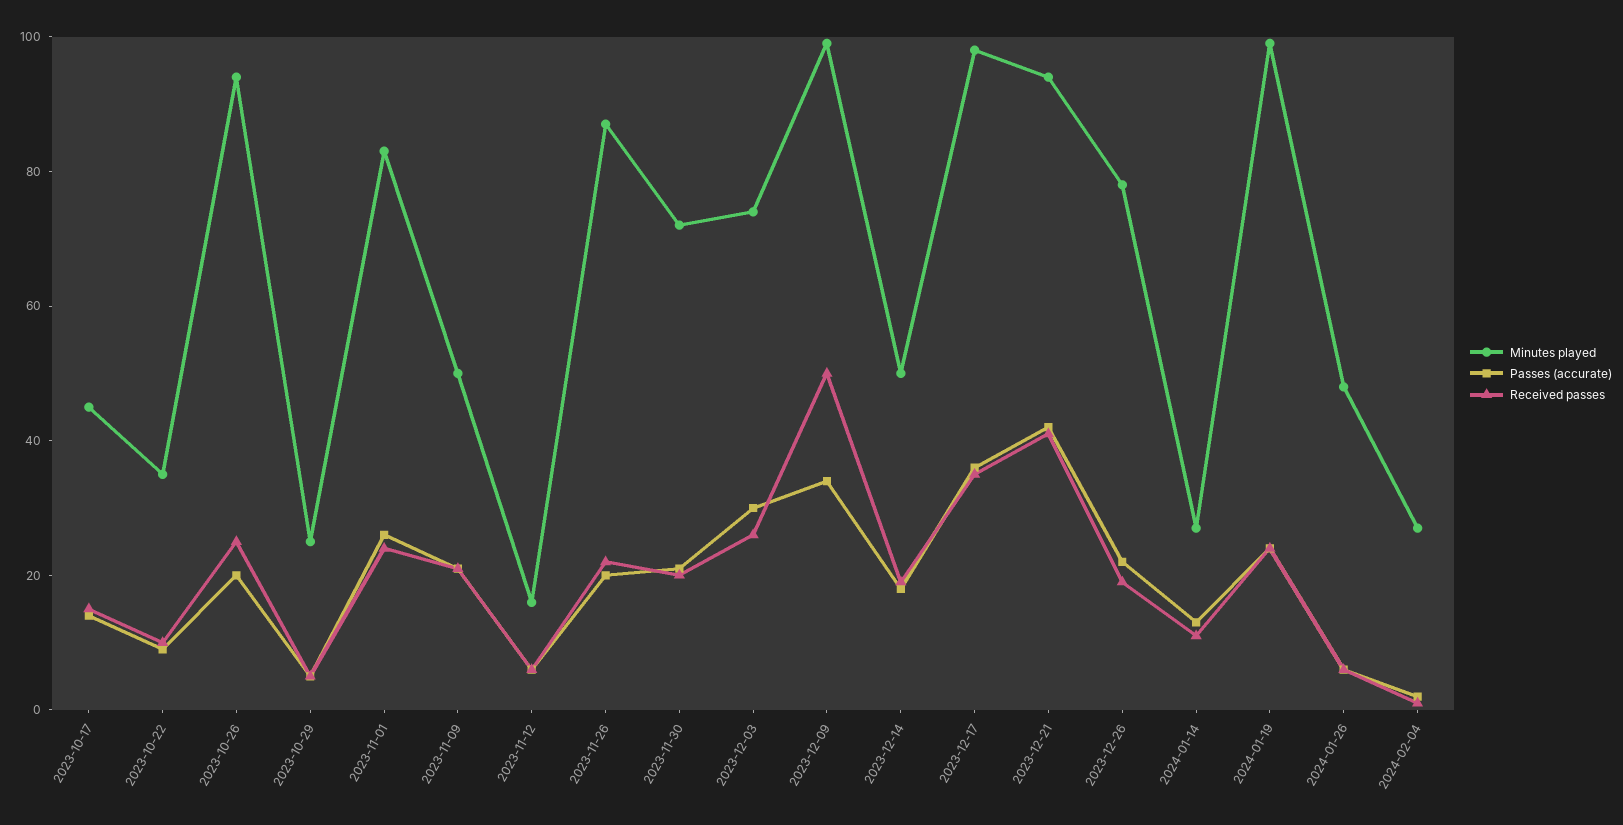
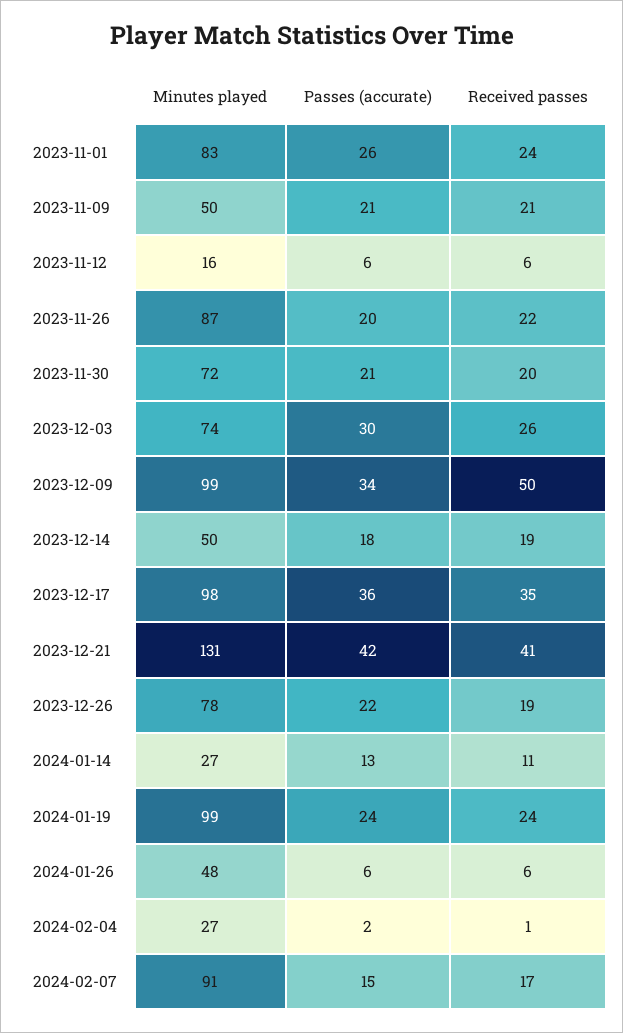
Minutes played, 2023-10-17: 45 -> none
Passes (accurate), 2023-10-17: 15 -> none
Received passes, 2023-10-17: 15 -> none
Minutes played, 2023-10-22: 35 -> none
Passes (accurate), 2023-10-22: 10 -> none
Received passes, 2023-10-22: 10 -> none
Minutes played, 2023-10-26: 95 -> none
Passes (accurate), 2023-10-26: 20 -> none
Received passes, 2023-10-26: 25 -> none
Minutes played, 2023-10-29: 25 -> none
Passes (accurate), 2023-10-29: 5 -> none
Received passes, 2023-10-29: 5 -> none
Minutes played, 2023-12-21: 95 -> 131
Minutes played, 2024-02-07: none -> 91
Passes (accurate), 2024-02-07: none -> 15
Received passes, 2024-02-07: none -> 17

